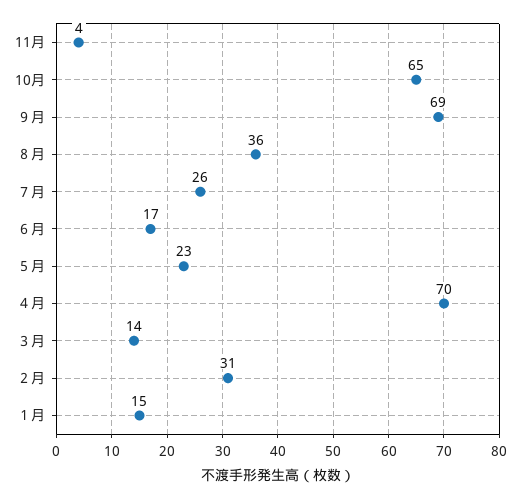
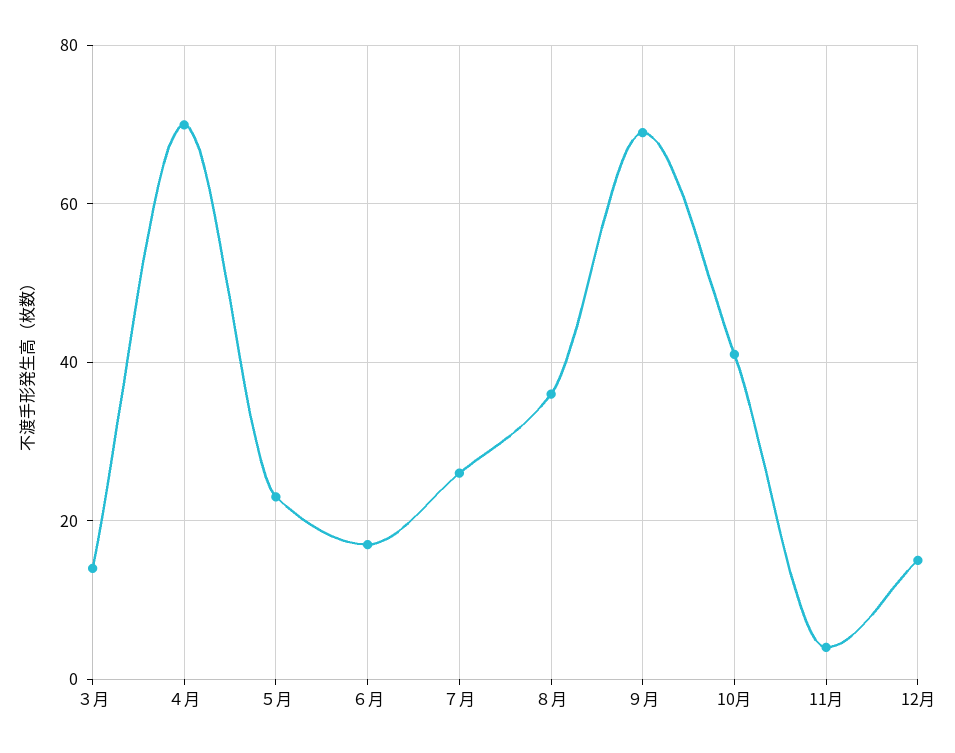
10月: 65 -> 40
２月: 31 -> none
１月: 15 -> none
12月: none -> 15

